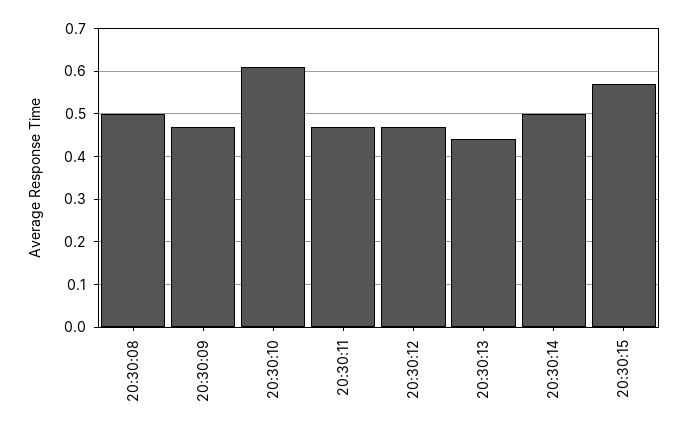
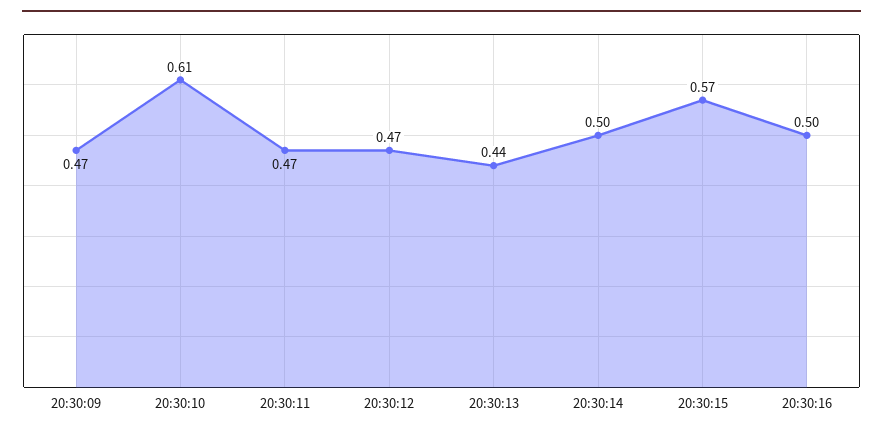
20:30:08: 0.5 -> none
20:30:16: none -> 0.5

